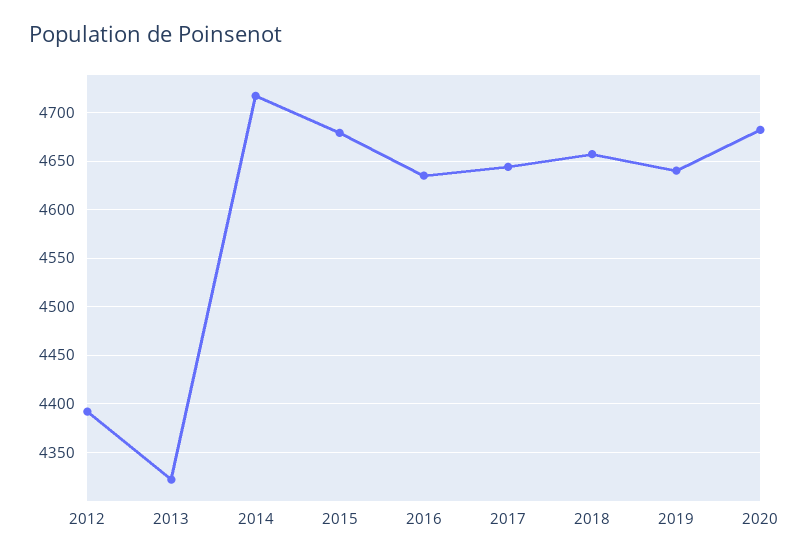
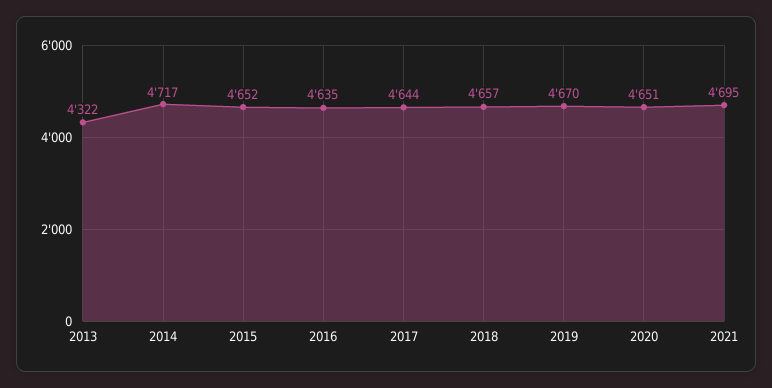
2012: 4390 -> none
2015: 4680 -> 4652
2019: 4640 -> 4670
2020: 4680 -> 4651
2021: none -> 4695

